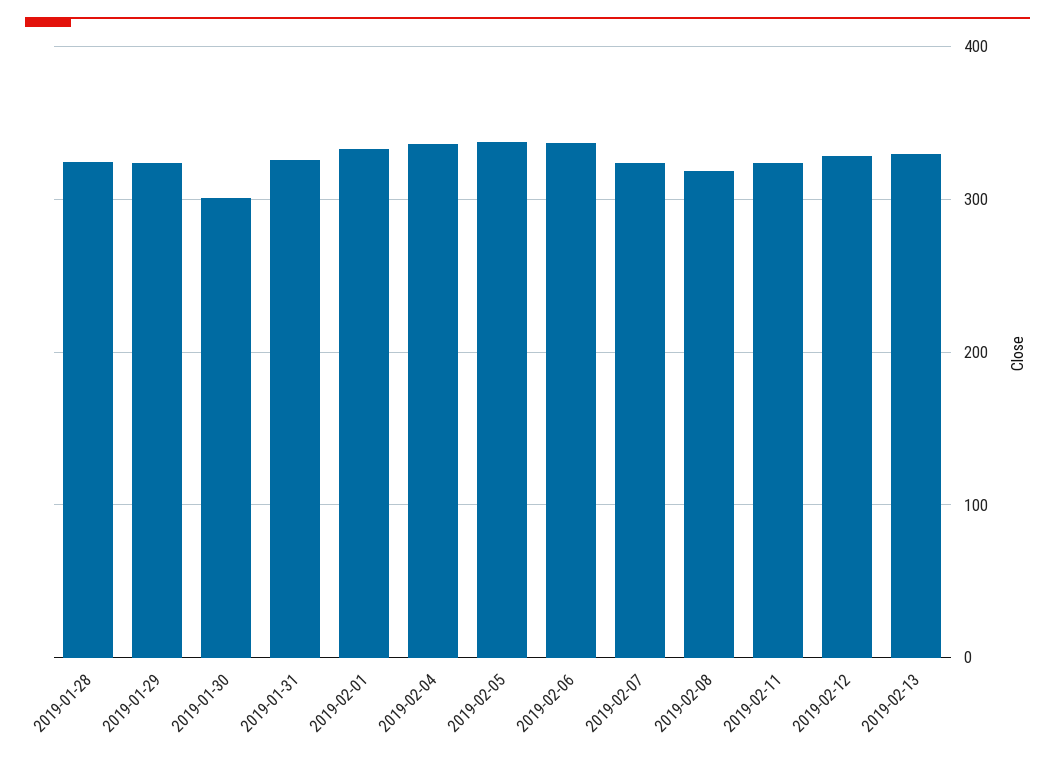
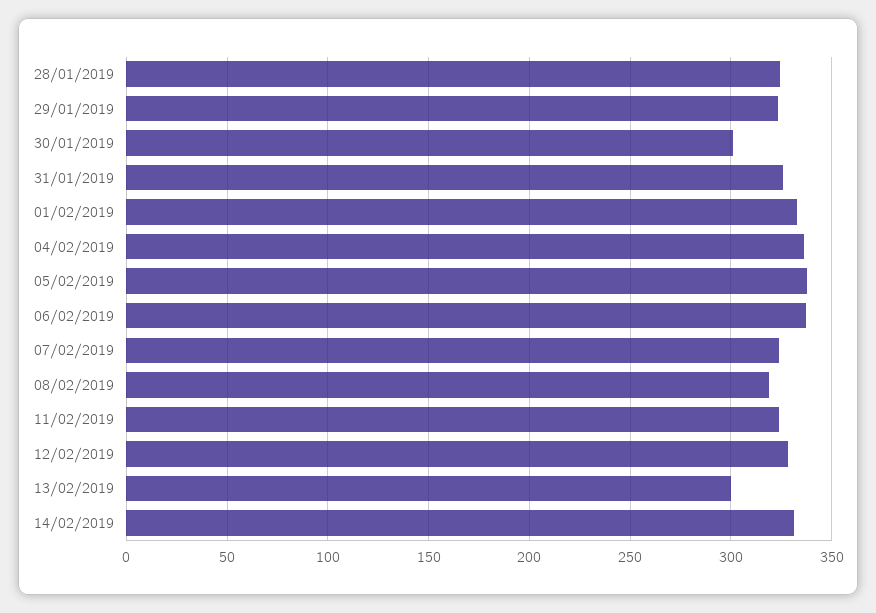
2019-02-13: 330 -> 300
14/02/2019: none -> 330

